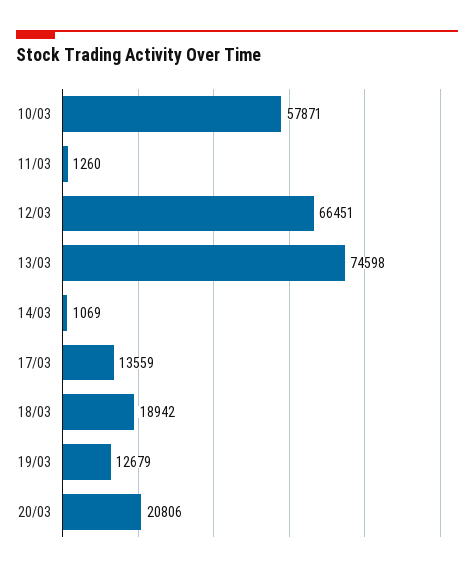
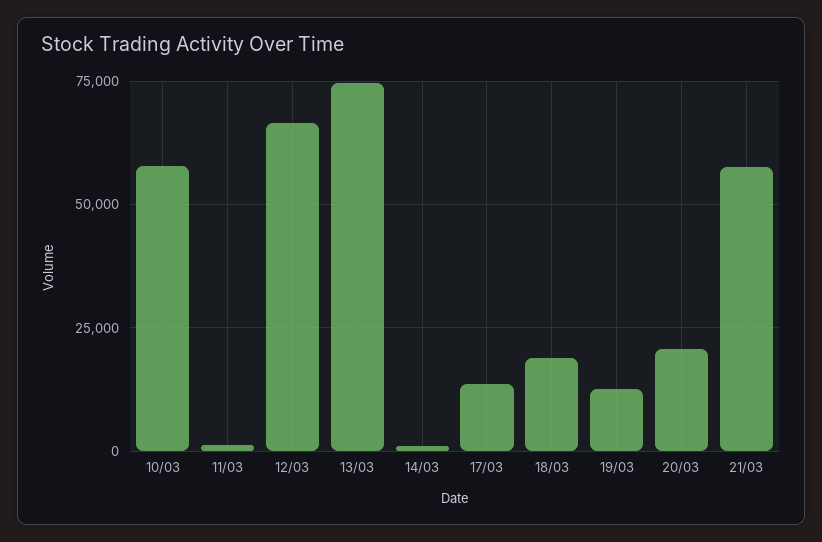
21/03: none -> 57500

